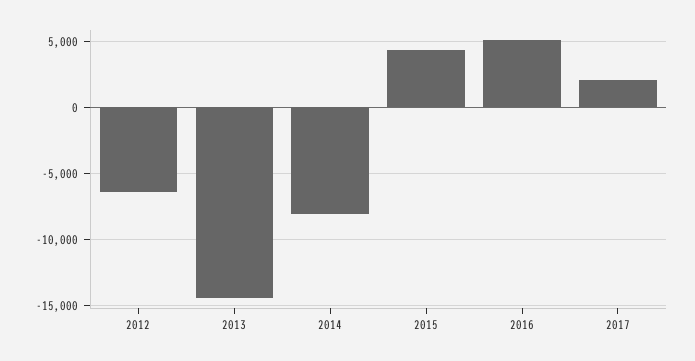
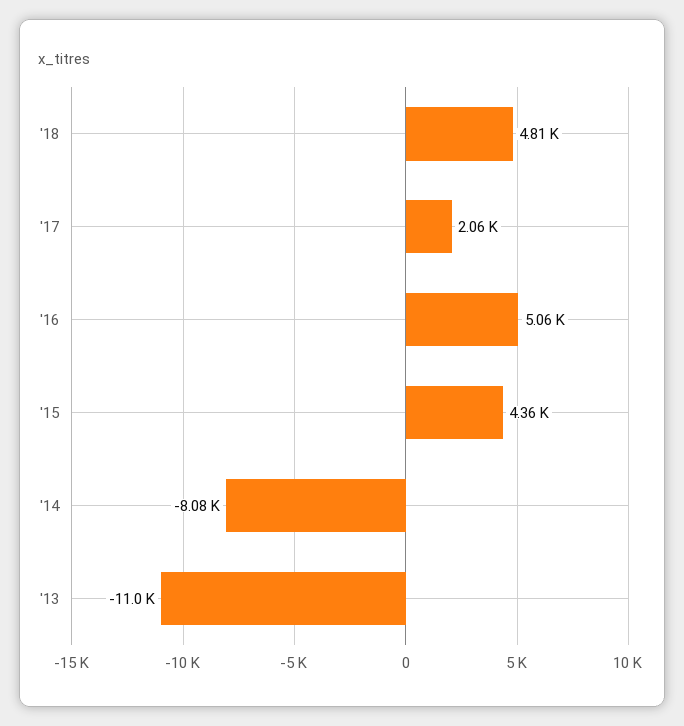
2012: -6500 -> none
2013: -14500 -> -11000
'18: none -> 4810

